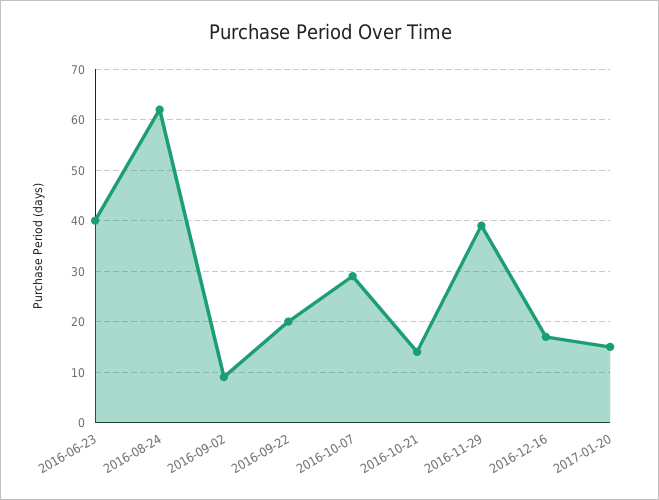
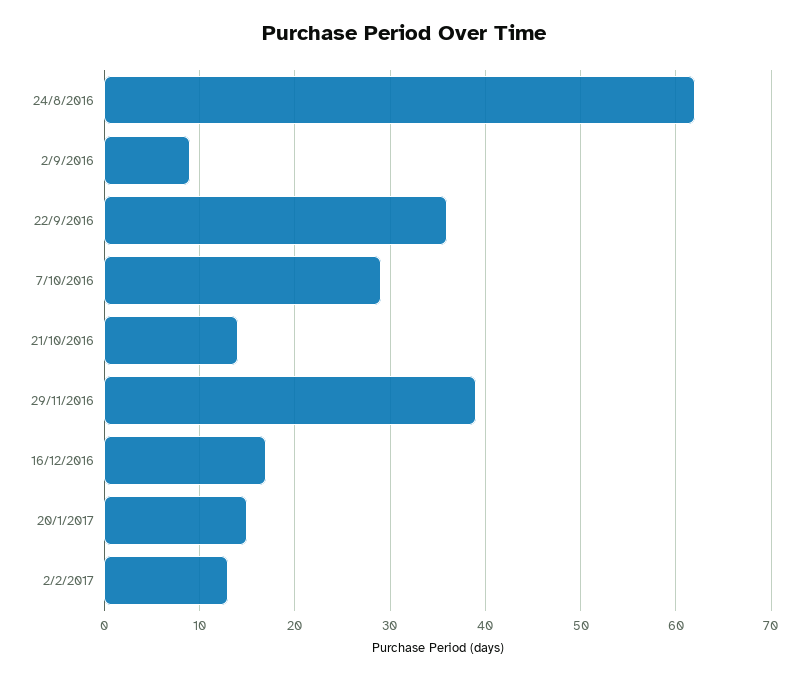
2016-06-23: 40 -> none
2016-09-22: 20 -> 36
2/2/2017: none -> 13

